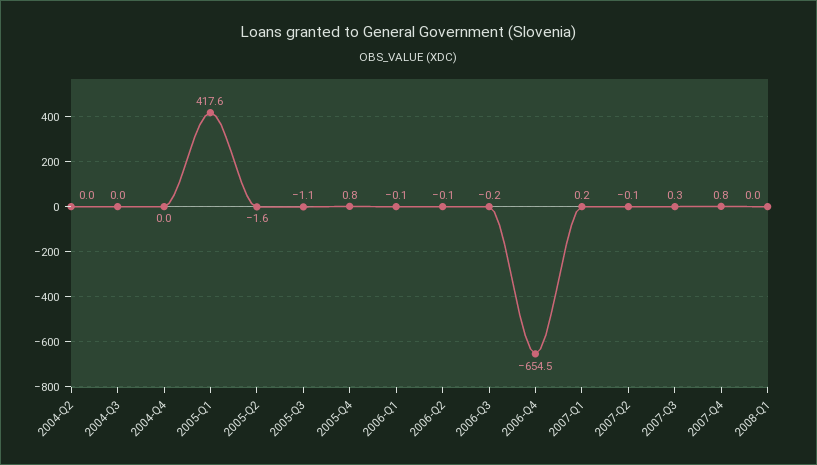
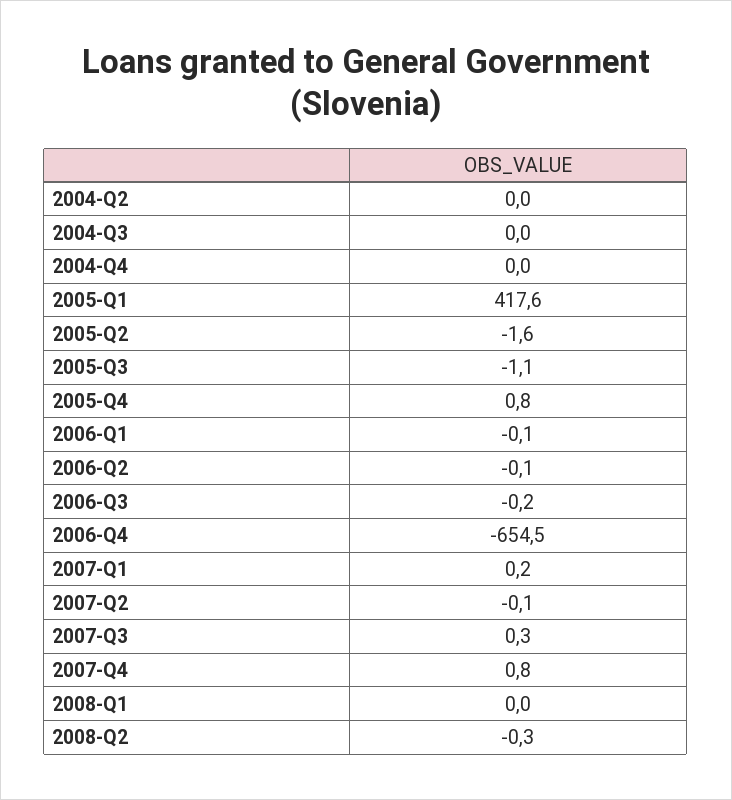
2008-Q2: none -> -0.3

